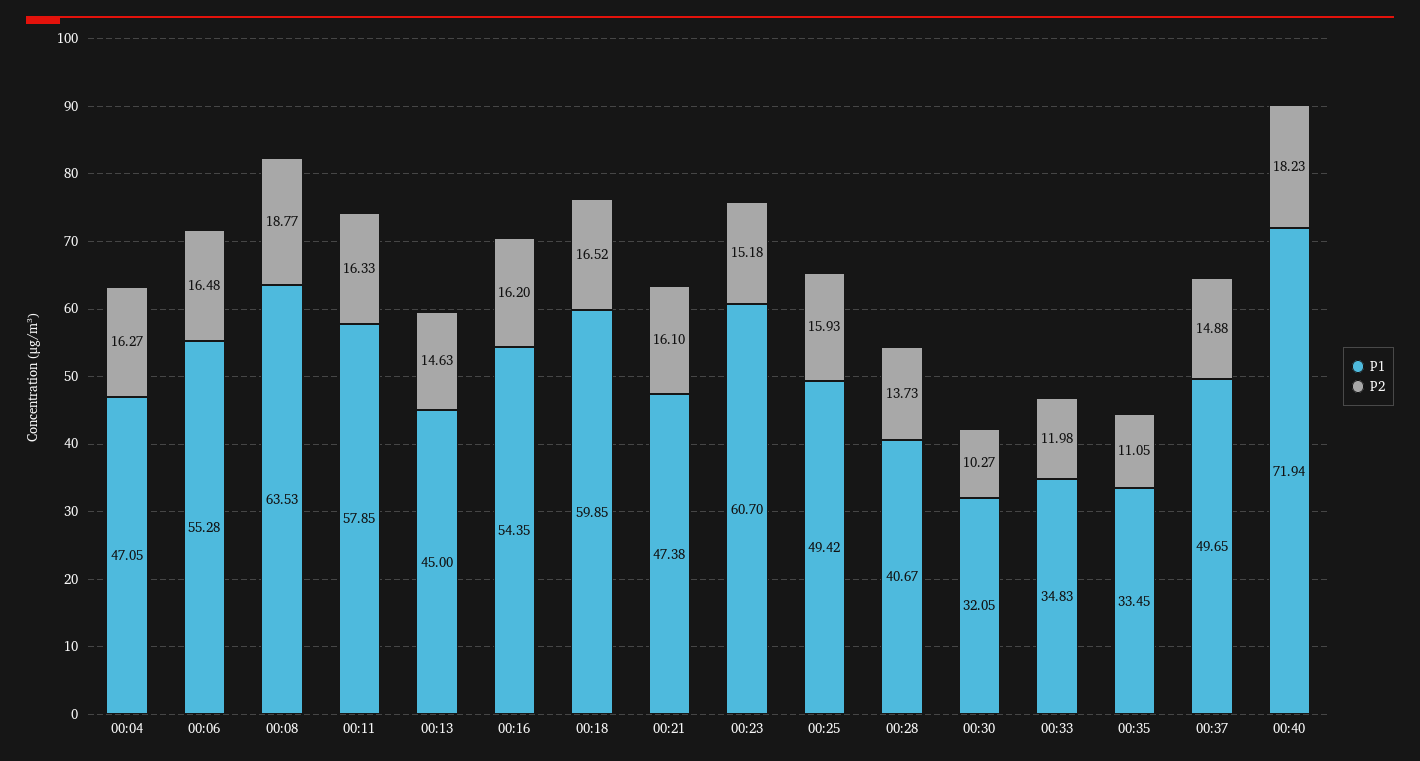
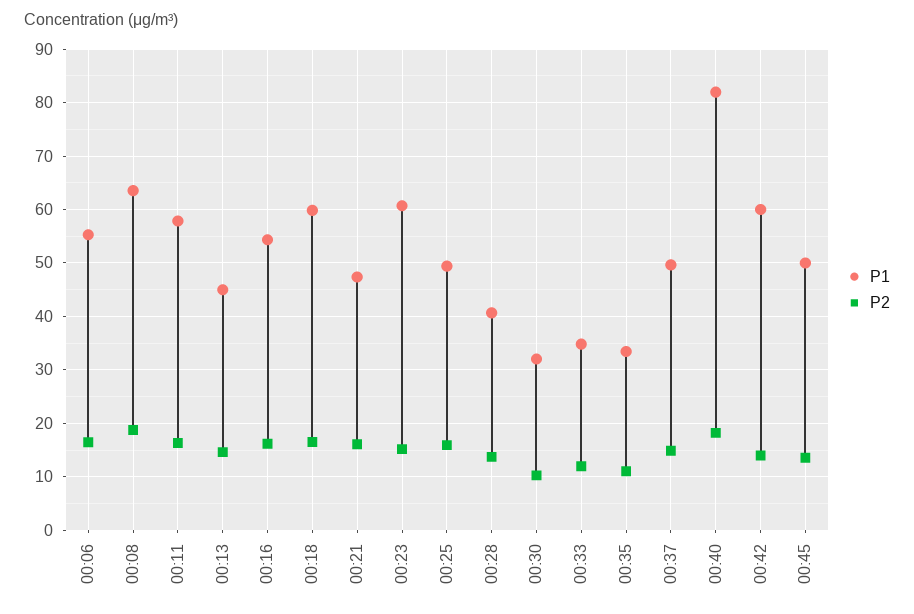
P1, 00:04: 47.05 -> none
P2, 00:04: 16.27 -> none
P1, 00:40: 71.94 -> 82
P1, 00:42: none -> 60
P2, 00:42: none -> 14
P1, 00:45: none -> 50
P2, 00:45: none -> 14

